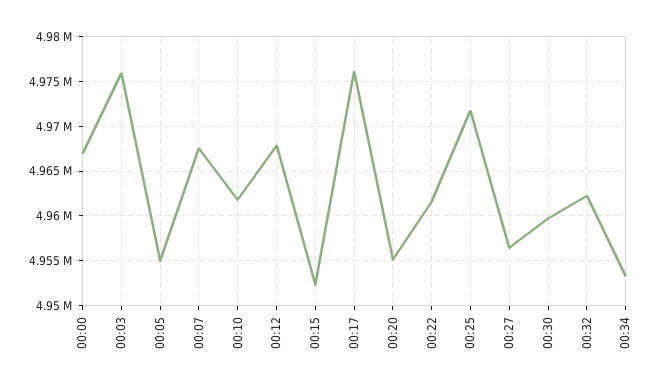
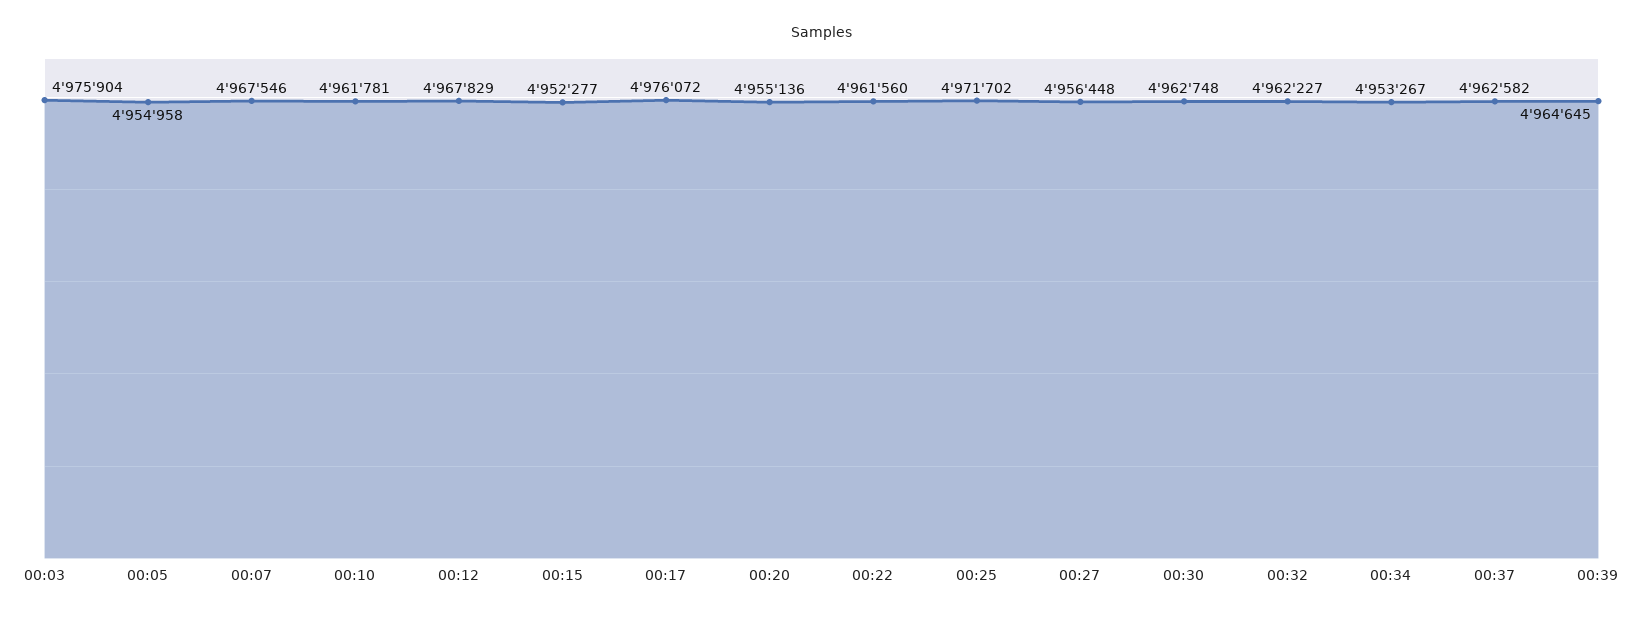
00:00: 4967000 -> none
00:30: 4960000 -> 4962748
00:37: none -> 4962582
00:39: none -> 4964645

